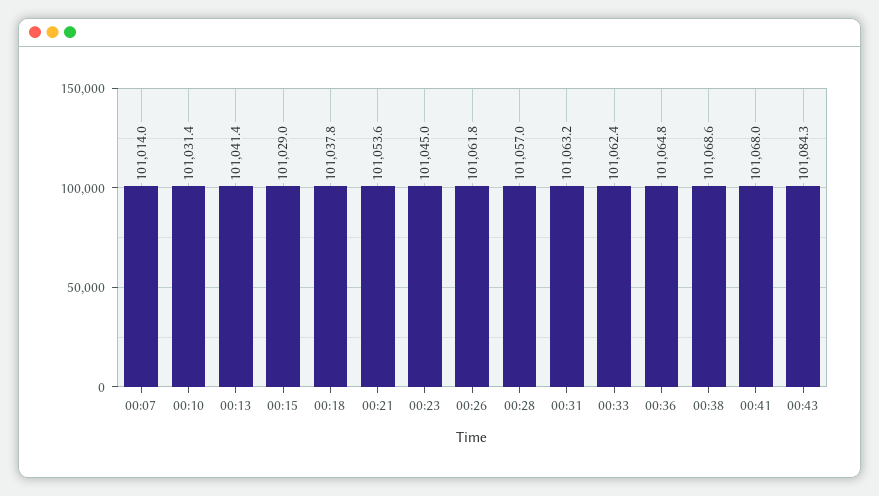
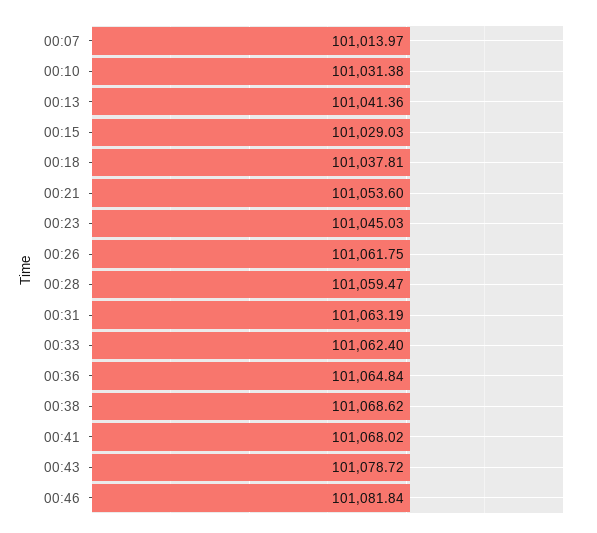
00:28: 101057 -> 101059.47
00:43: 101084.3 -> 101078.72
00:46: none -> 101081.84

